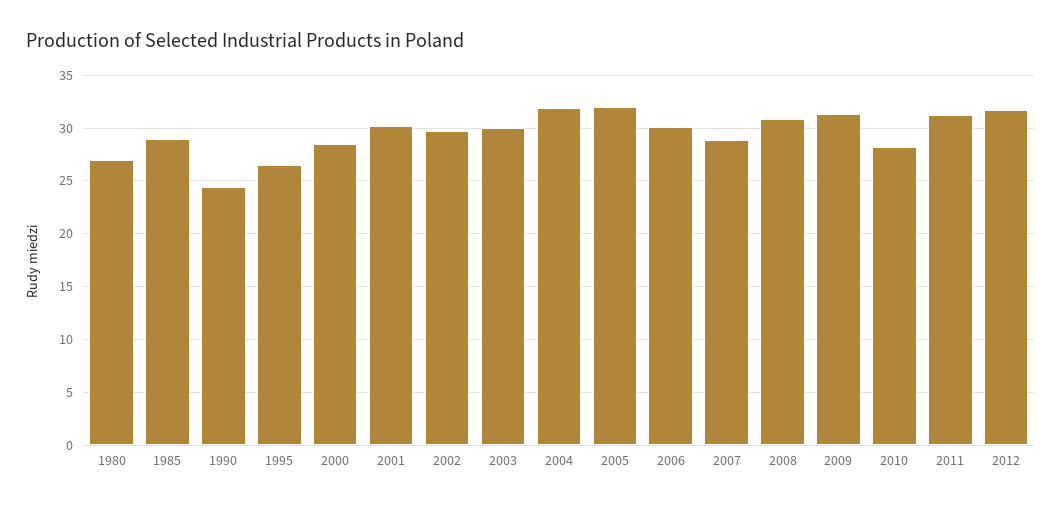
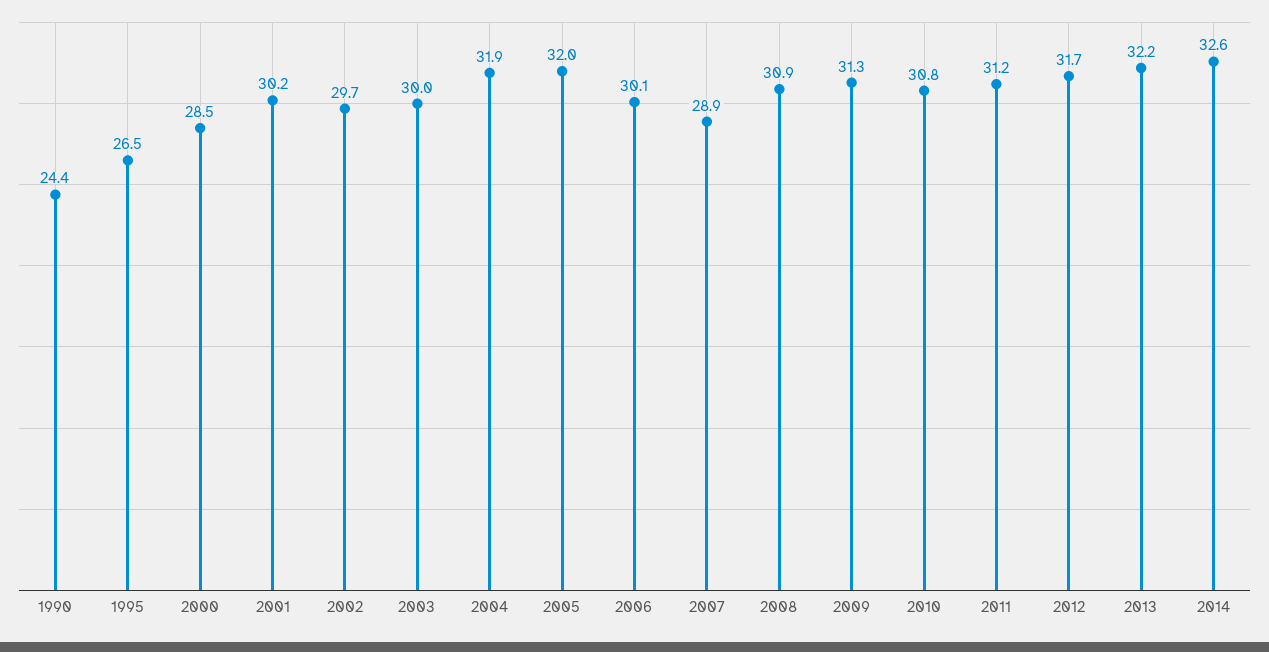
1980: 27 -> none
1985: 29 -> none
2010: 28 -> 30.8
2013: none -> 32.2
2014: none -> 32.6

